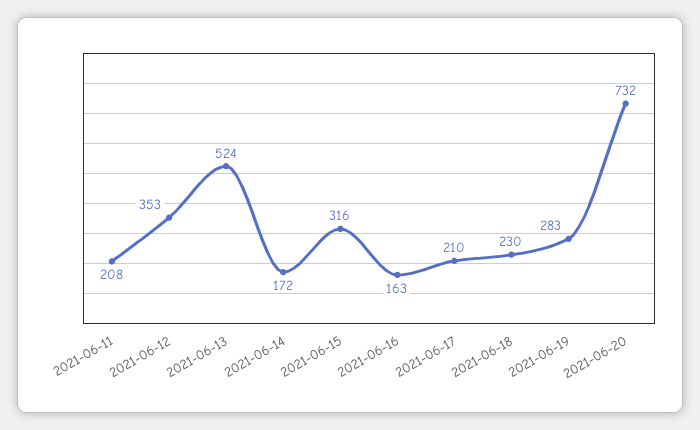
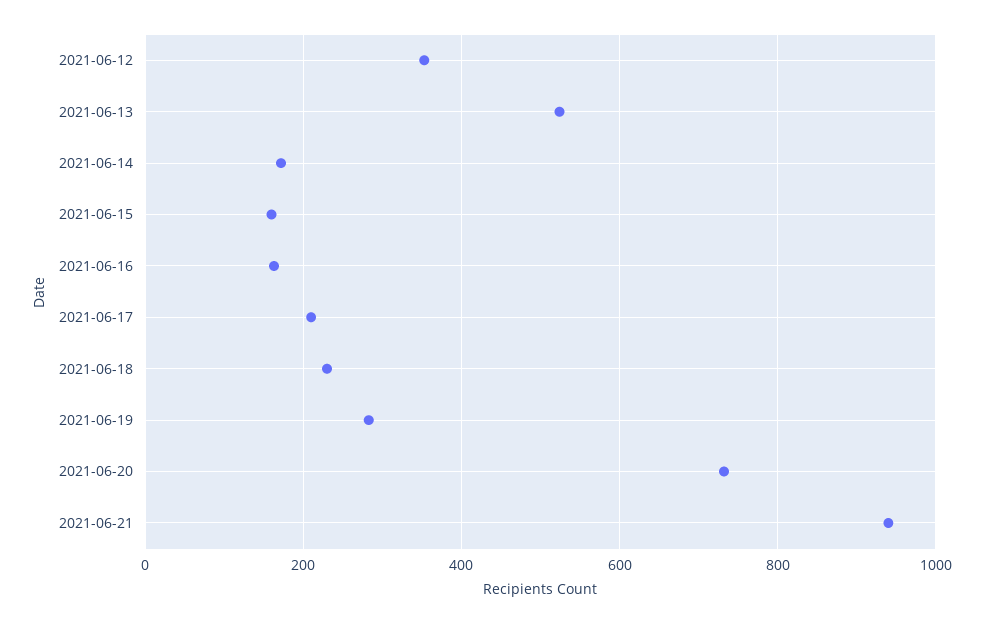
2021-06-11: 208 -> none
2021-06-15: 316 -> 160
2021-06-21: none -> 940

